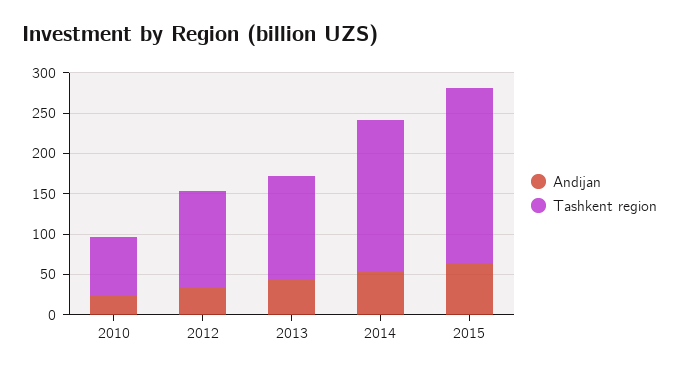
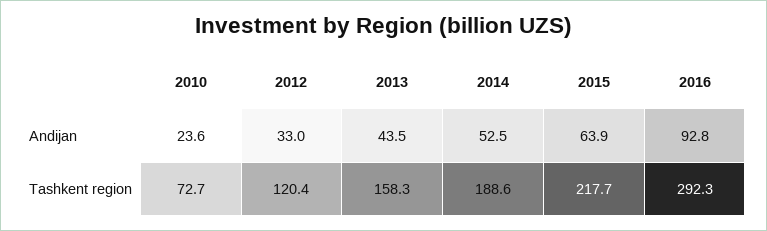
Tashkent region, 2013: 130 -> 158.3
Andijan, 2016: none -> 92.8
Tashkent region, 2016: none -> 292.3

